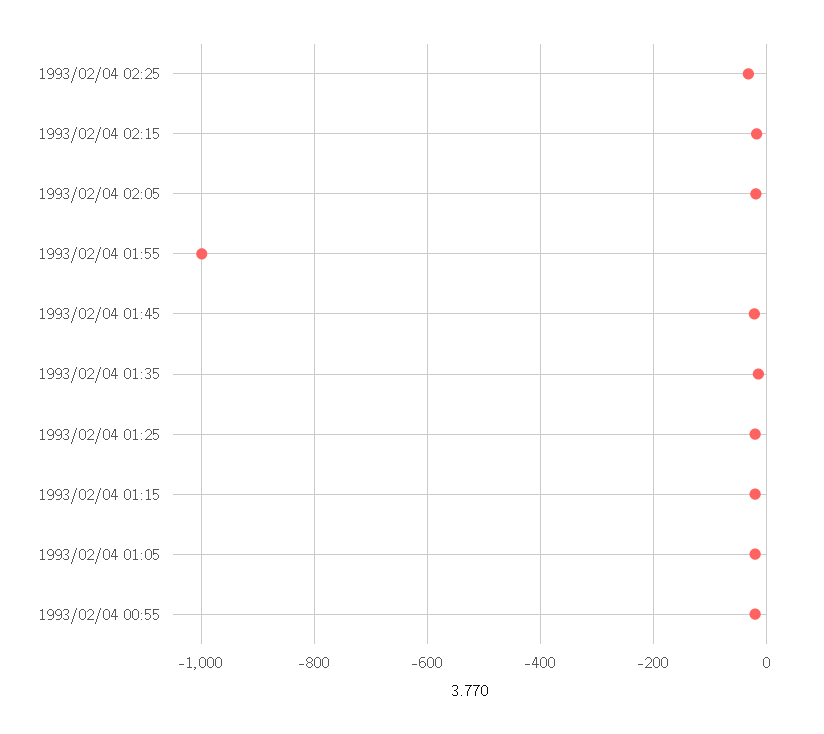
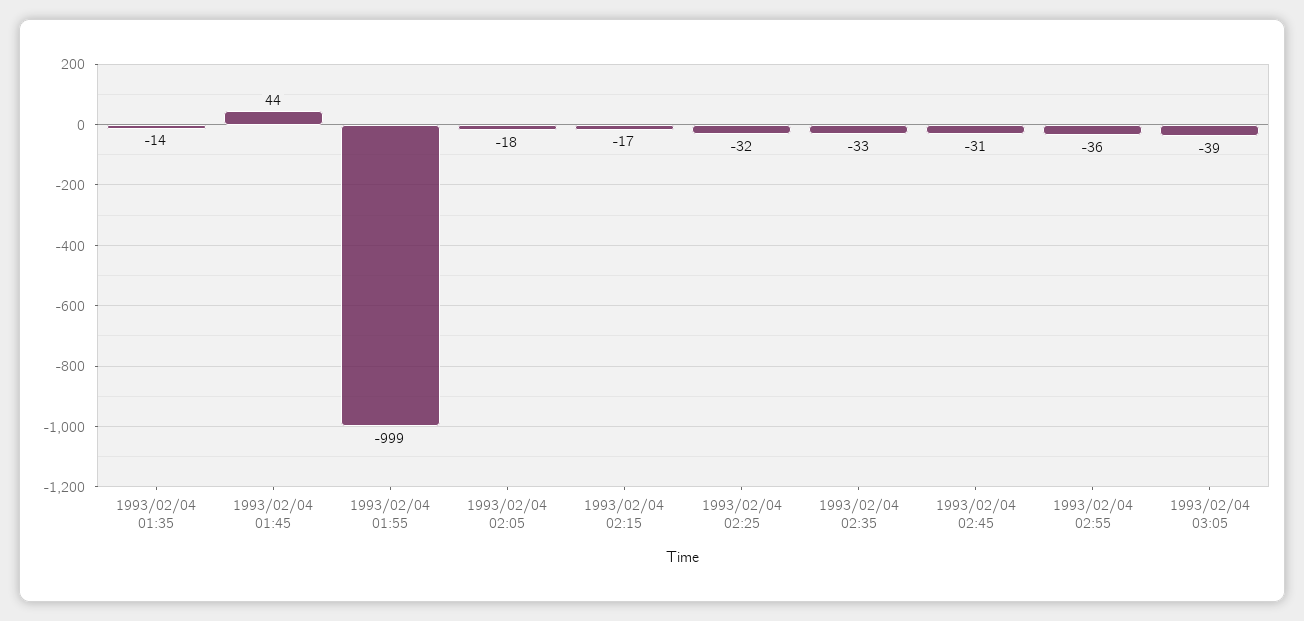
1993/02/04 01:45: -20 -> 44
1993/02/04 01:25: -20 -> none
1993/02/04 01:15: -20 -> none
1993/02/04 01:05: -20 -> none
1993/02/04 00:55: -20 -> none
1993/02/04 02:35: none -> -33
1993/02/04 02:45: none -> -31
1993/02/04 02:55: none -> -36
1993/02/04 03:05: none -> -39

